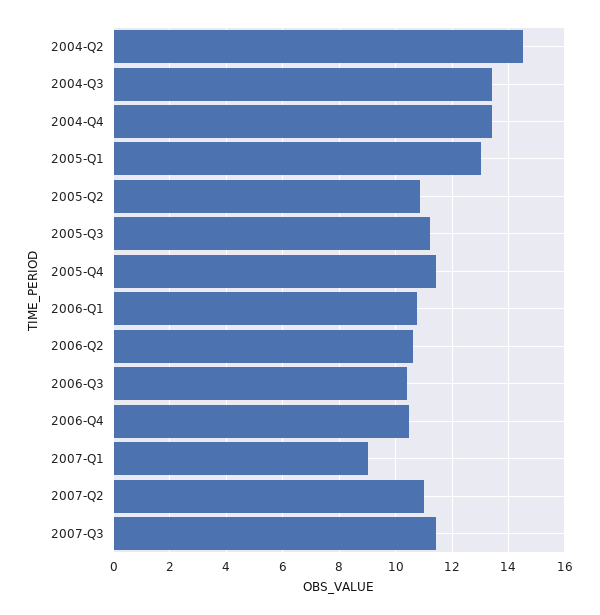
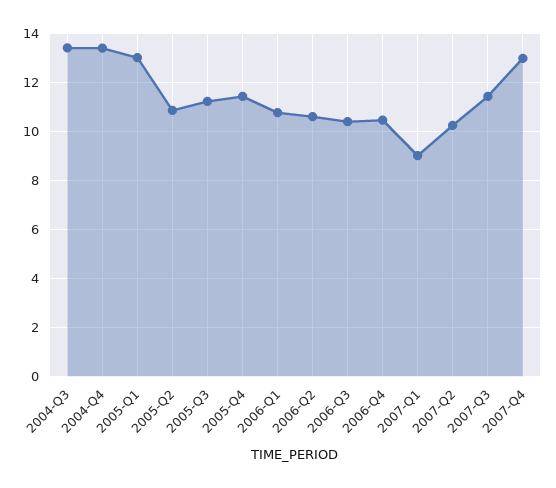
2004-Q2: 14.5 -> none
2007-Q2: 11 -> 10.25
2007-Q4: none -> 13

